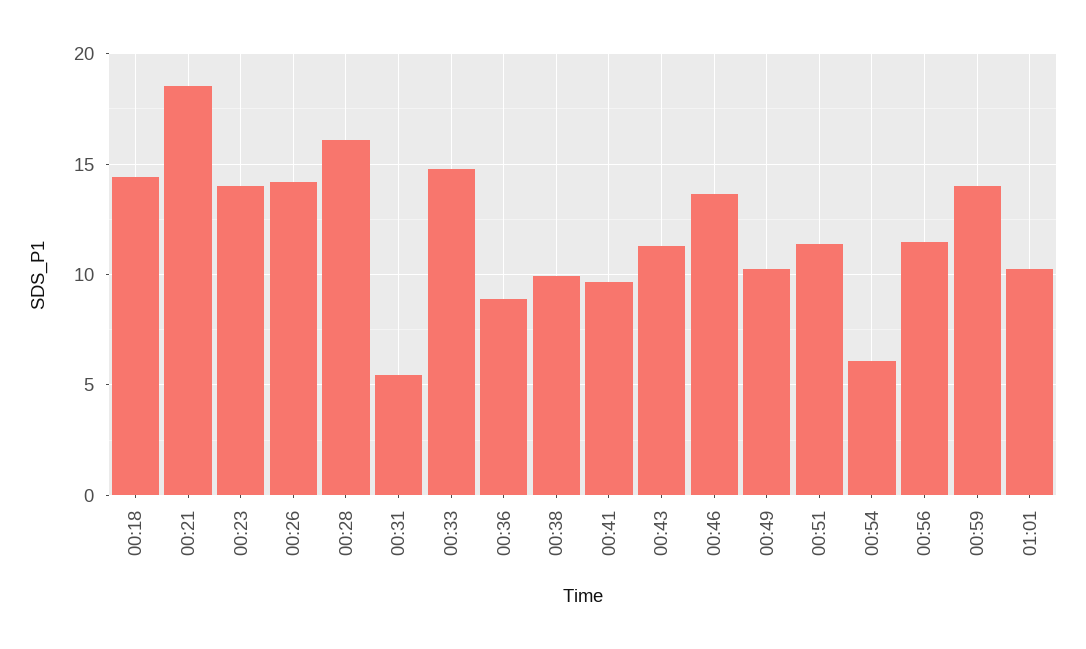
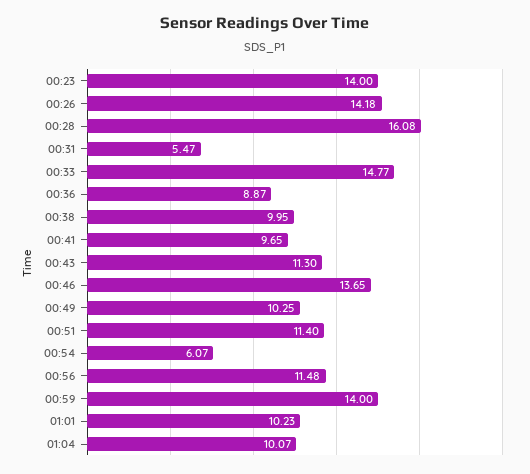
00:18: 14.5 -> none
00:21: 18.5 -> none
01:04: none -> 10.07

